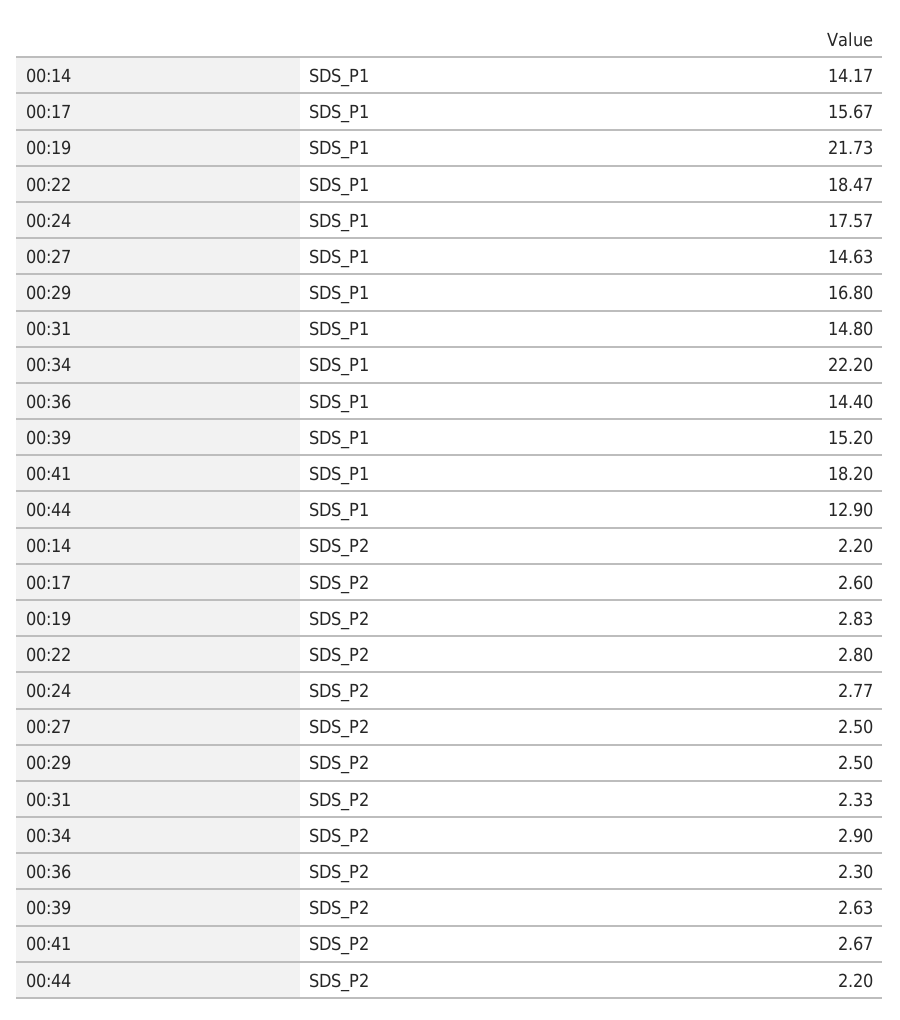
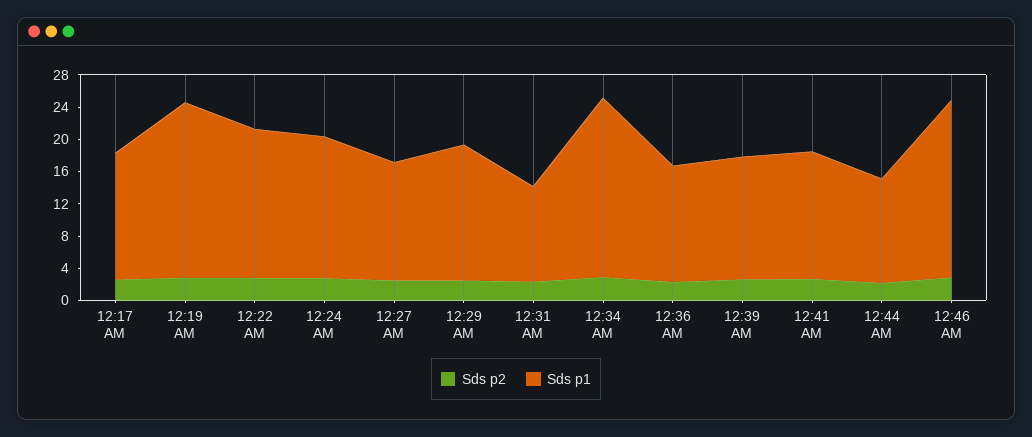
SDS_P1, 00:14: 14.17 -> none
SDS_P1, 00:31: 14.8 -> 12
SDS_P1, 00:41: 18.2 -> 16
SDS_P2, 00:14: 2.2 -> none
SDS_P2, 12:46 AM: none -> 3
SDS_P1, 12:46 AM: none -> 22

